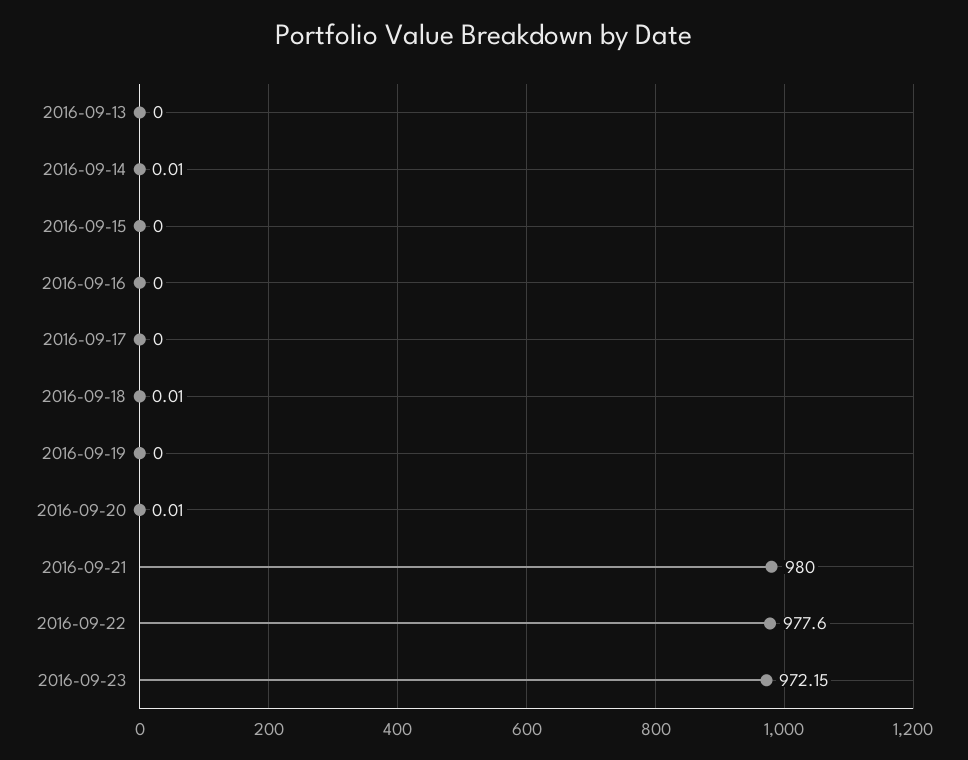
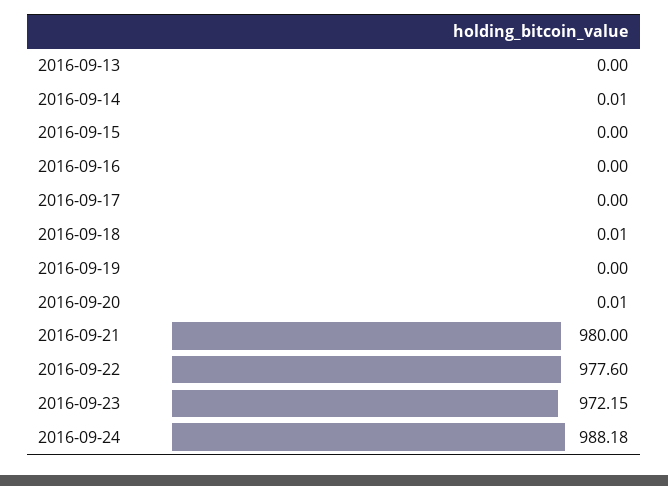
2016-09-24: none -> 988.18

